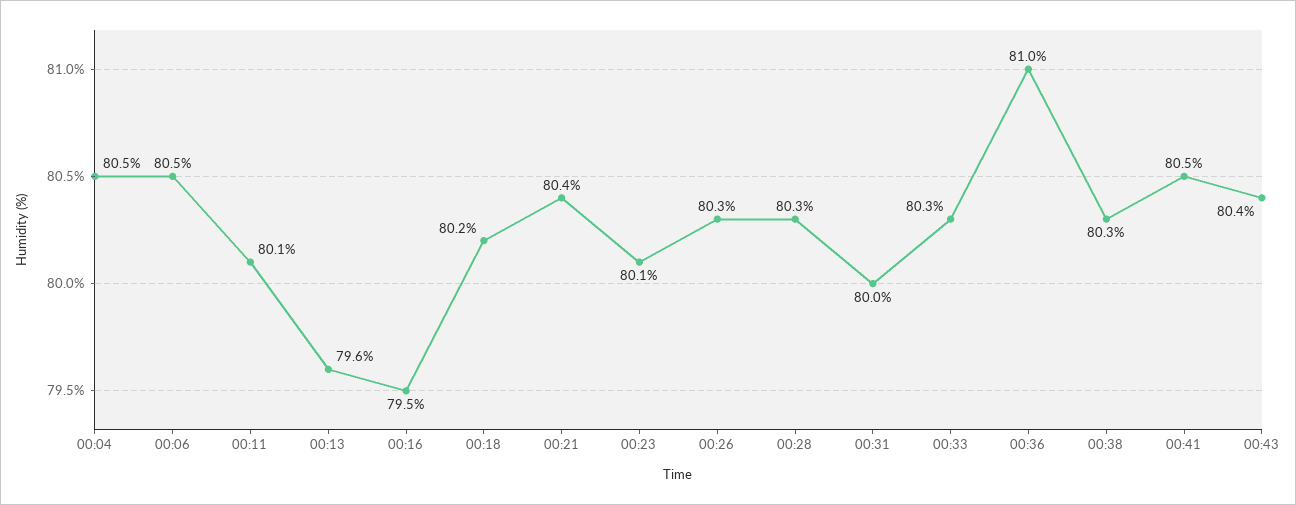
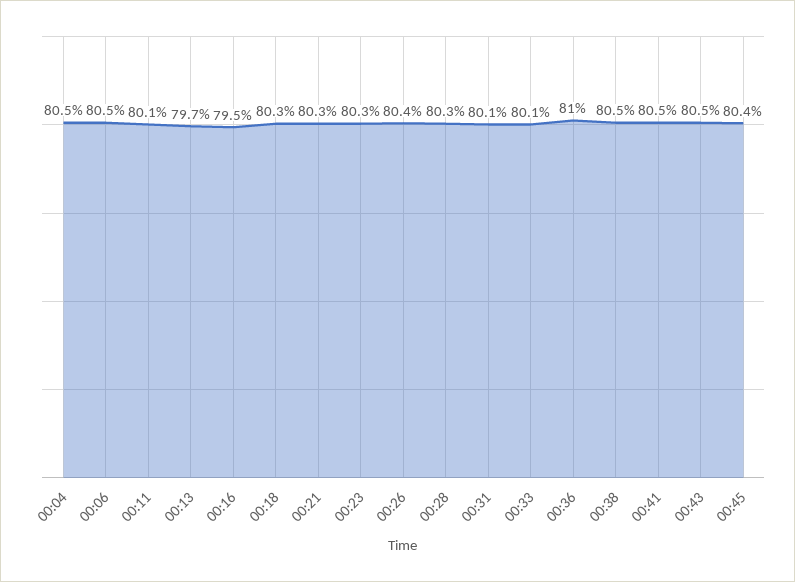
00:13: 79.6 -> 79.7
00:18: 80.2 -> 80.3
00:21: 80.4 -> 80.3
00:23: 80.1 -> 80.3
00:26: 80.3 -> 80.4
00:31: 80 -> 80.1
00:33: 80.3 -> 80.1
00:38: 80.3 -> 80.5
00:43: 80.4 -> 80.5
00:45: none -> 80.4

